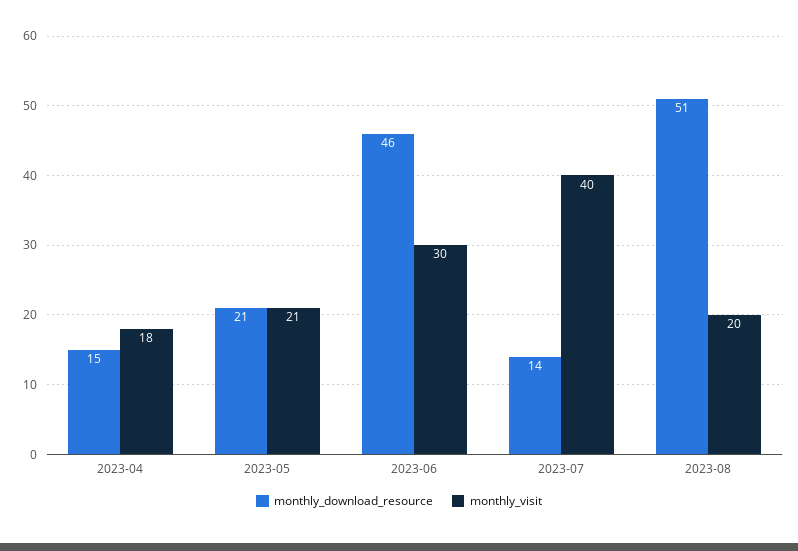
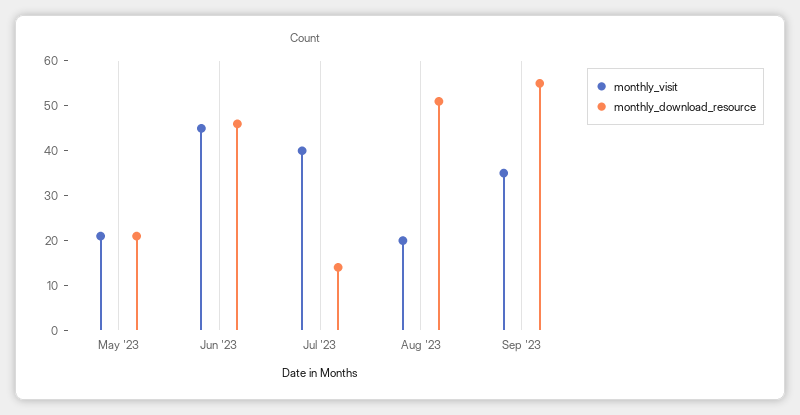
monthly_download_resource, 2023-04: 15 -> none
monthly_visit, 2023-04: 18 -> none
monthly_visit, 2023-06: 30 -> 45
monthly_visit, Sep '23: none -> 35
monthly_download_resource, Sep '23: none -> 55

